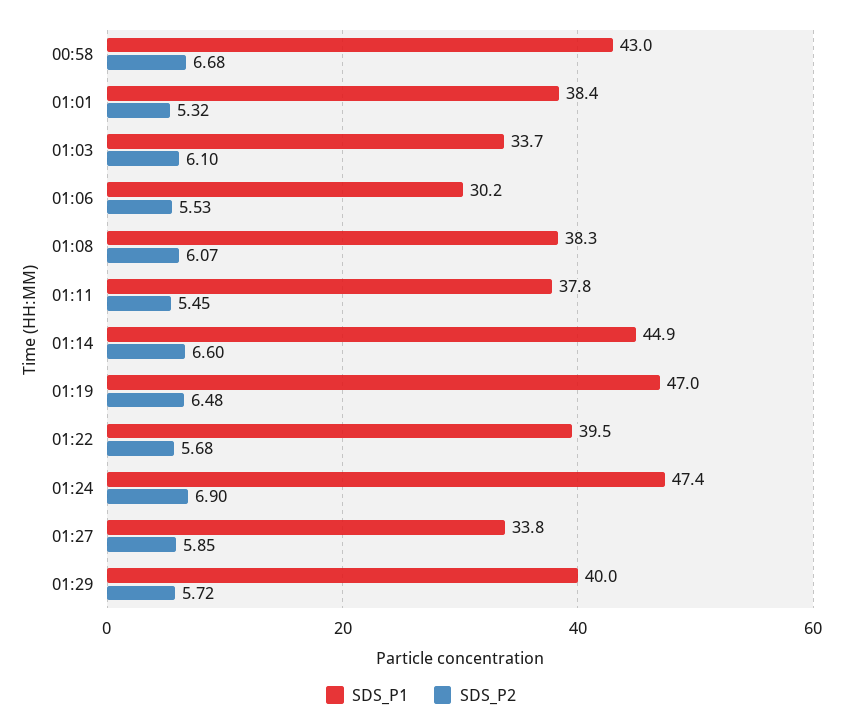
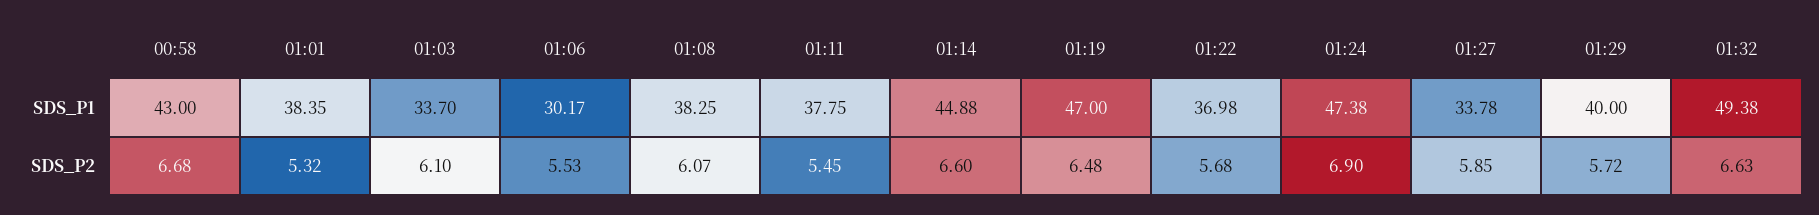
SDS_P1, 01:22: 39.5 -> 36.98
SDS_P1, 01:32: none -> 49.38
SDS_P2, 01:32: none -> 6.63

